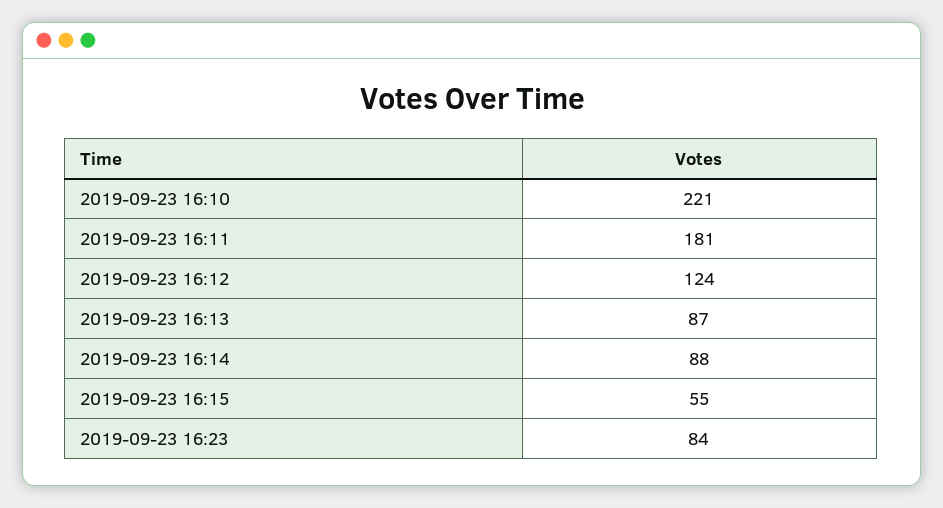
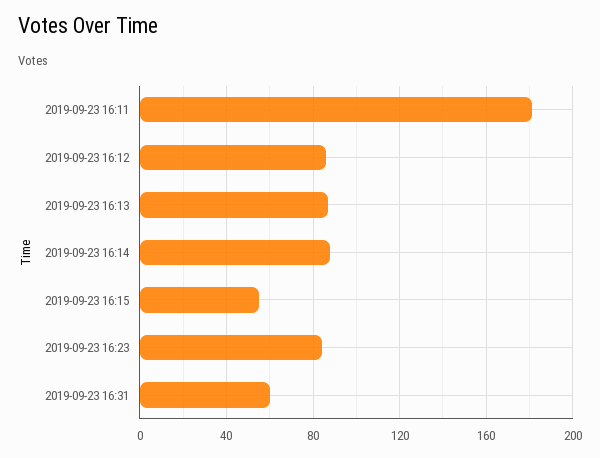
2019-09-23 16:10: 221 -> none
2019-09-23 16:12: 124 -> 85
2019-09-23 16:31: none -> 60

